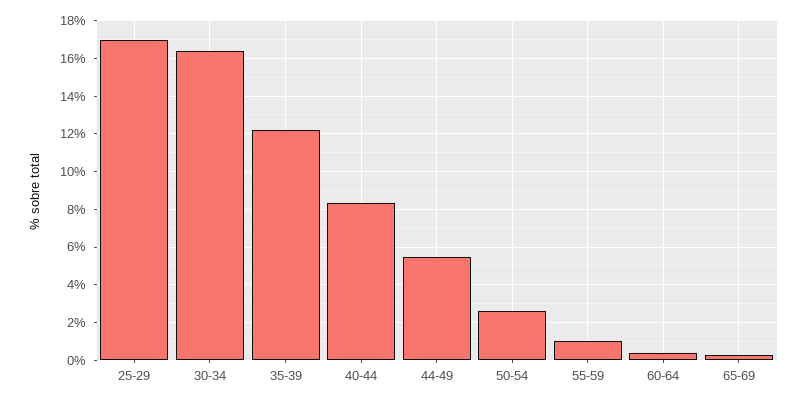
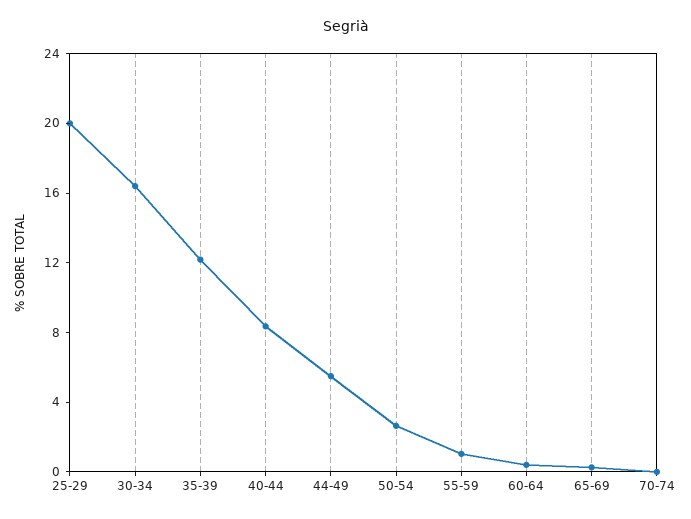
25-29: 17 -> 20
70-74: none -> 0

